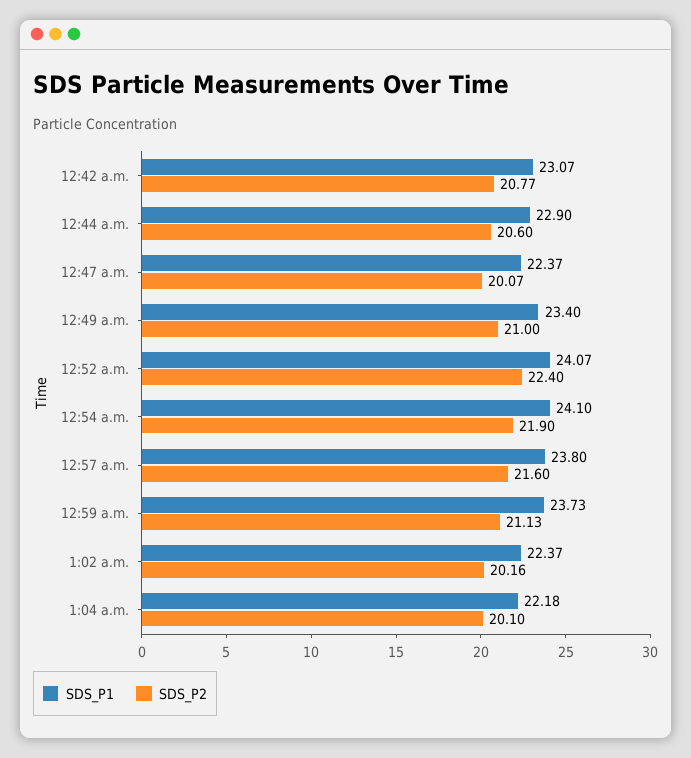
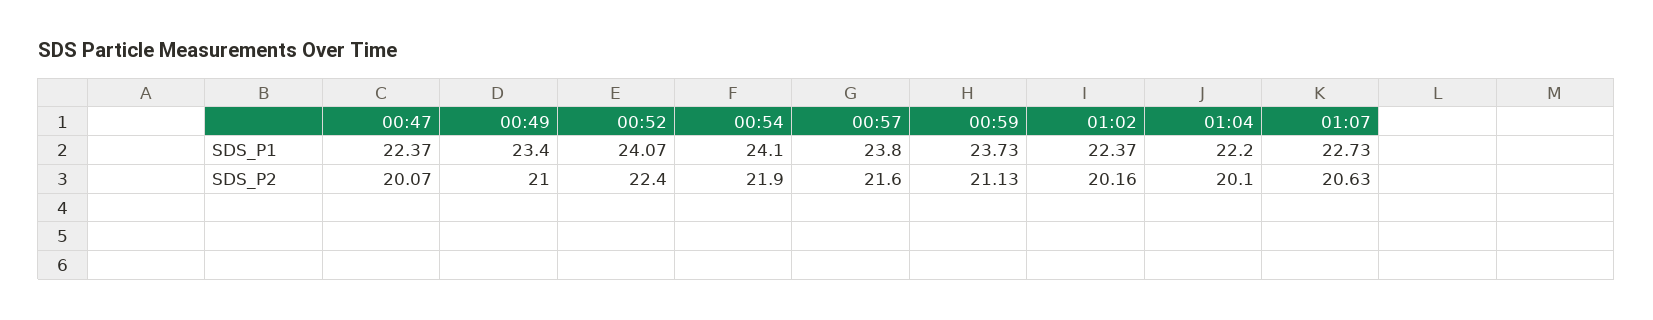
SDS_P1, 12:42 a.m.: 23.07 -> none
SDS_P2, 12:42 a.m.: 20.77 -> none
SDS_P1, 12:44 a.m.: 22.9 -> none
SDS_P2, 12:44 a.m.: 20.6 -> none
SDS_P1, 1:04 a.m.: 22.18 -> 22.2
SDS_P1, 01:07: none -> 22.73
SDS_P2, 01:07: none -> 20.63

